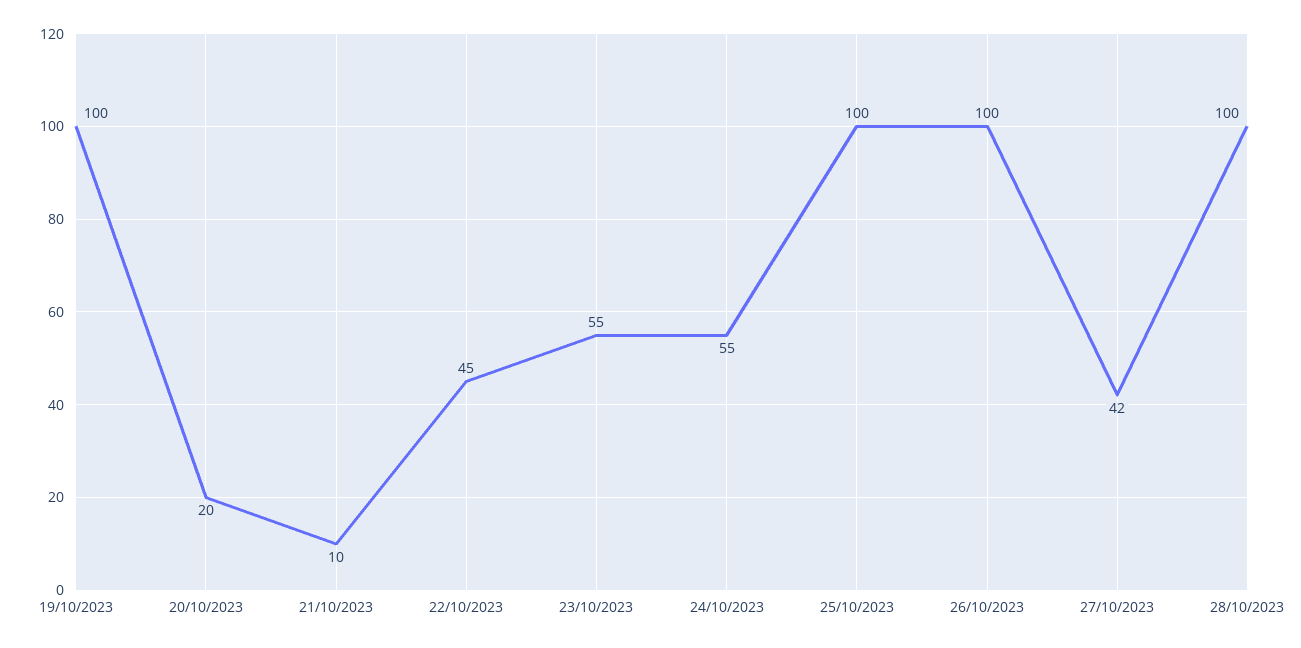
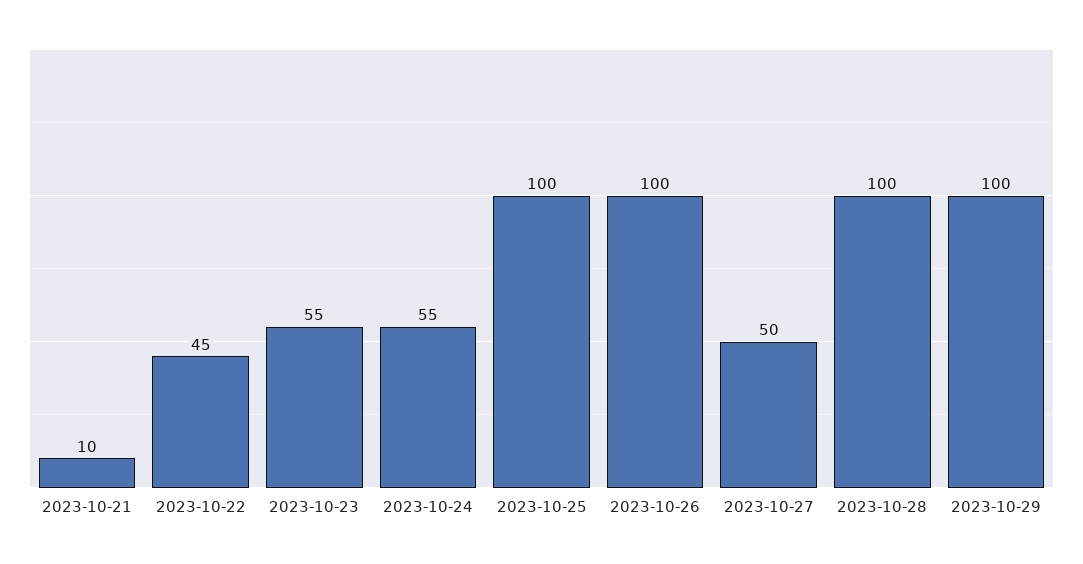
19/10/2023: 100 -> none
20/10/2023: 20 -> none
27/10/2023: 42 -> 50
2023-10-29: none -> 100

